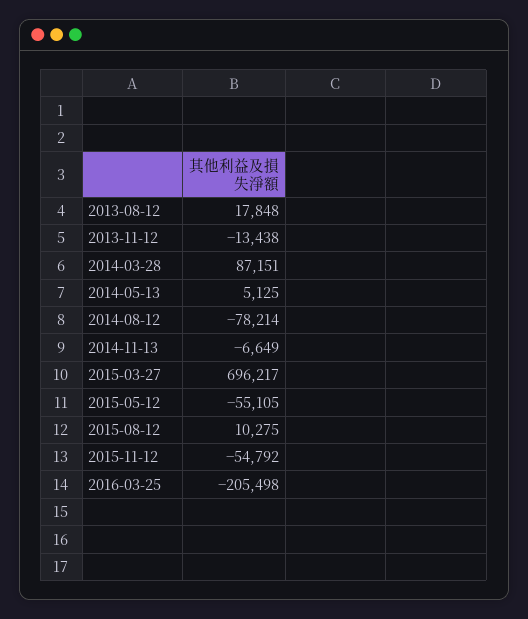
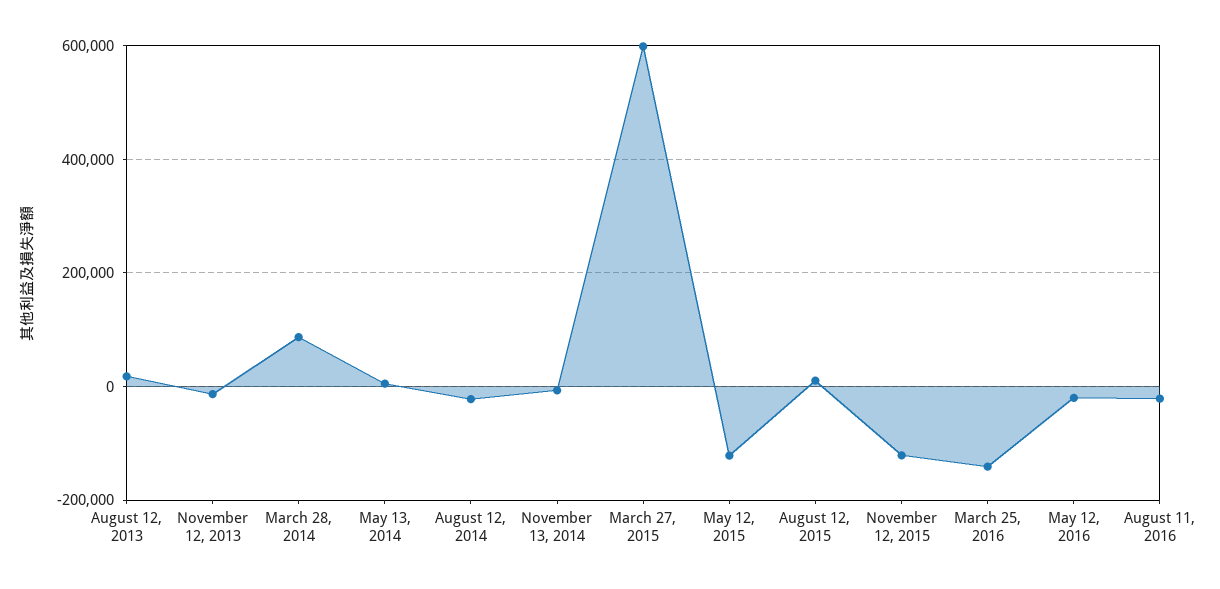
2014-08-12: -78214 -> -20000
2015-03-27: 696217 -> 600000
2015-05-12: -55105 -> -120000
2015-11-12: -54792 -> -120000
2016-03-25: -205498 -> -140000
May 12, 2016: none -> -20000
August 11, 2016: none -> -20000

